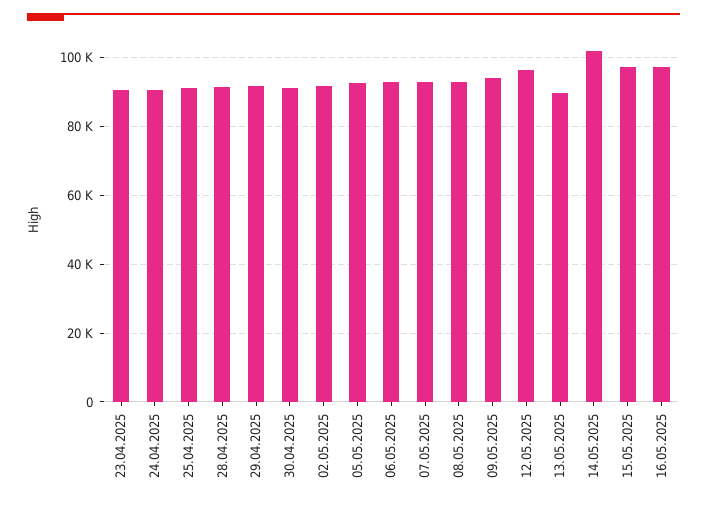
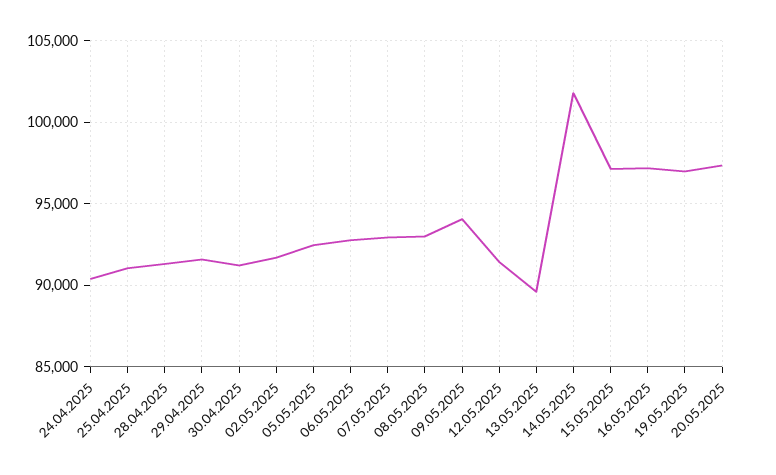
23.04.2025: 90000 -> none
12.05.2025: 96000 -> 91500
19.05.2025: none -> 97000
20.05.2025: none -> 97500

